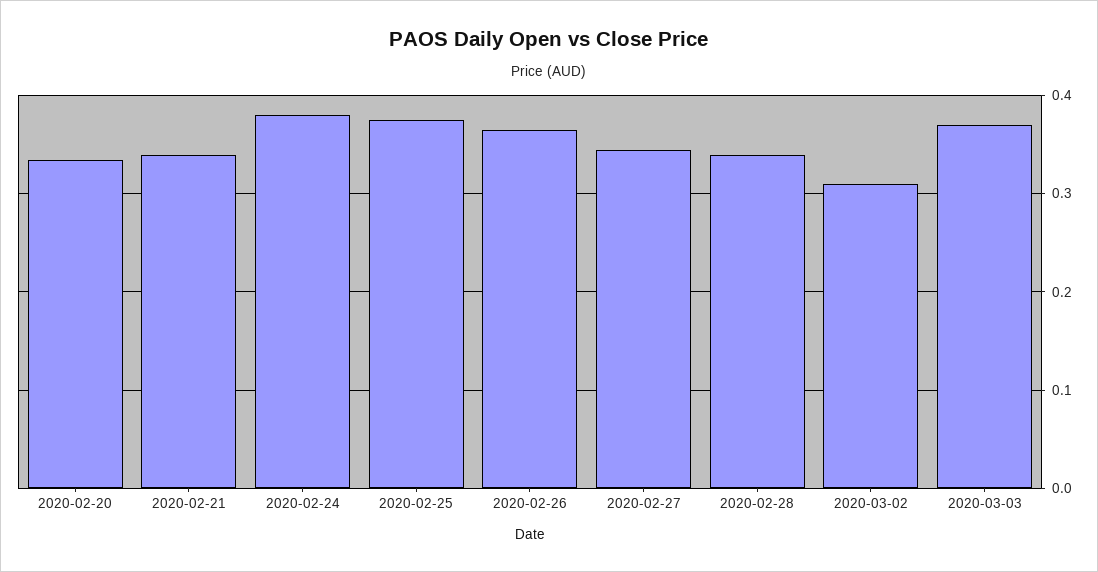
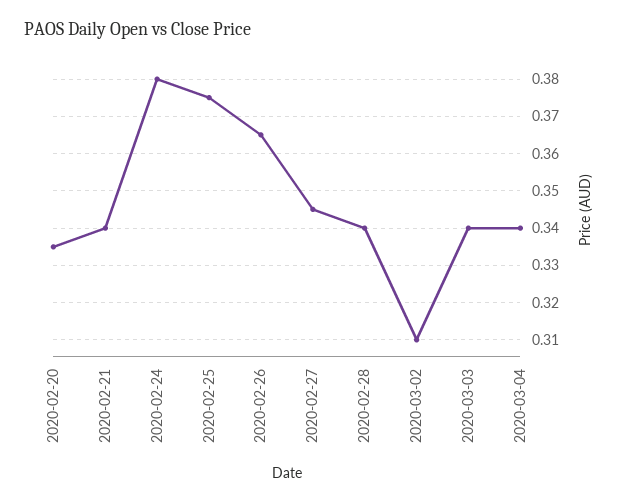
2020-03-03: 0.37 -> 0.34
2020-03-04: none -> 0.34

